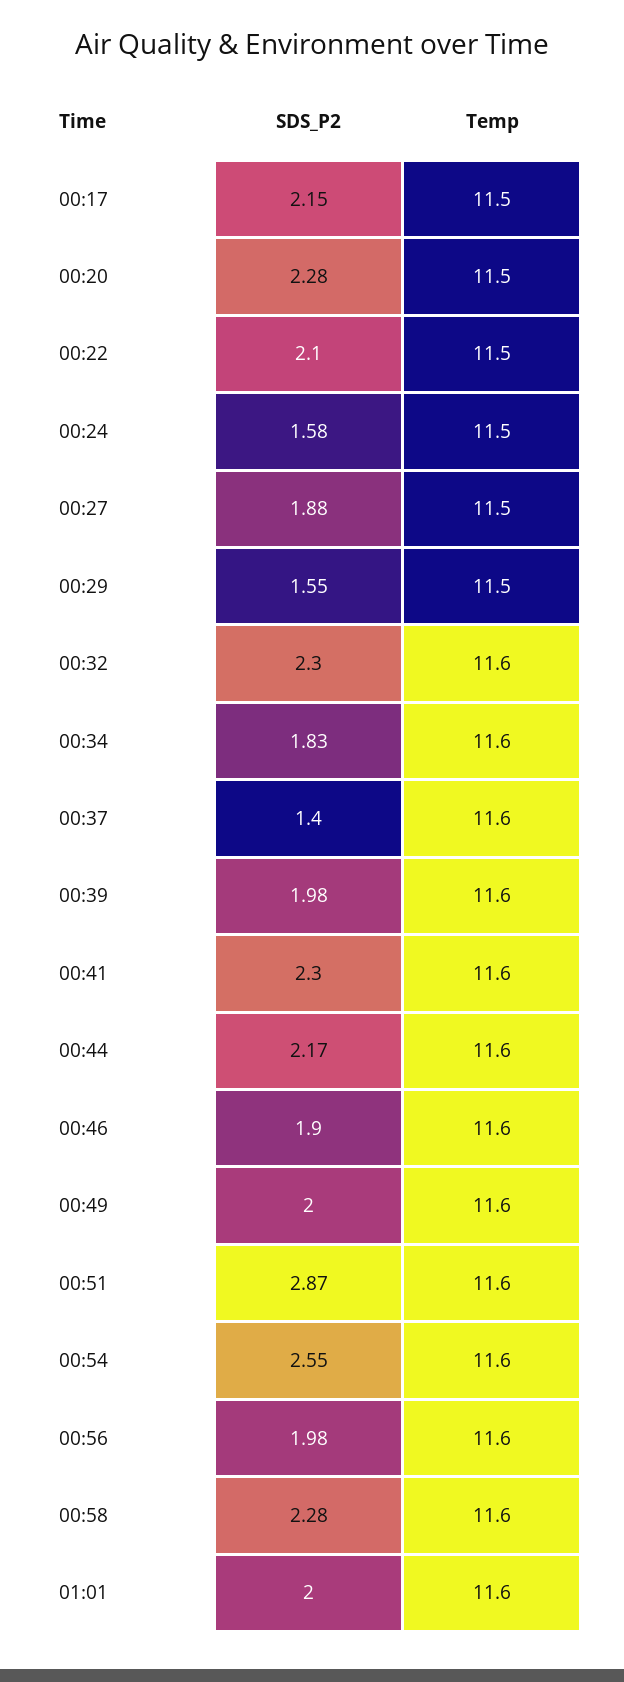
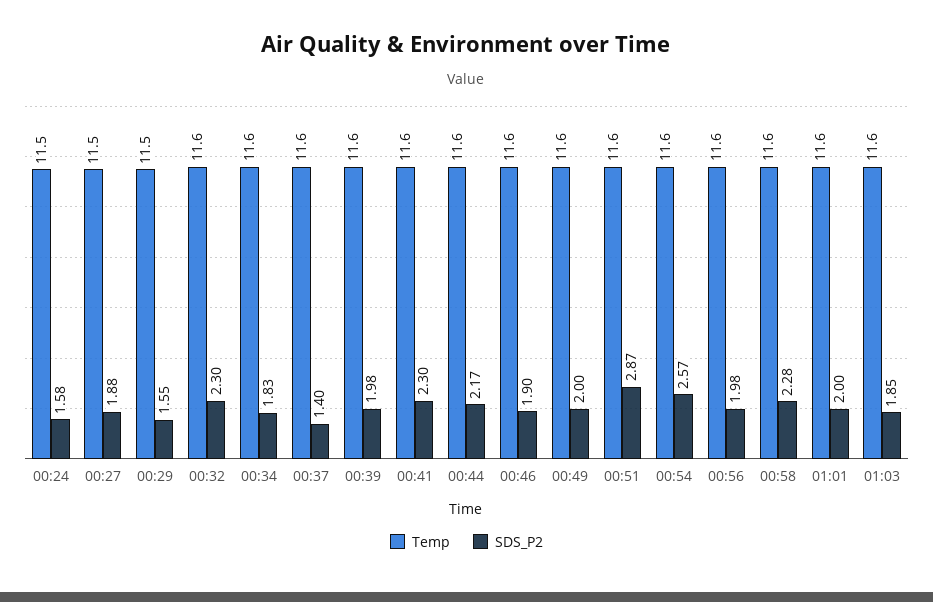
SDS_P2, 00:17: 2.15 -> none
Temp, 00:17: 11.5 -> none
SDS_P2, 00:20: 2.28 -> none
Temp, 00:20: 11.5 -> none
SDS_P2, 00:22: 2.1 -> none
Temp, 00:22: 11.5 -> none
SDS_P2, 00:54: 2.55 -> 2.57
Temp, 01:03: none -> 11.6
SDS_P2, 01:03: none -> 1.85

